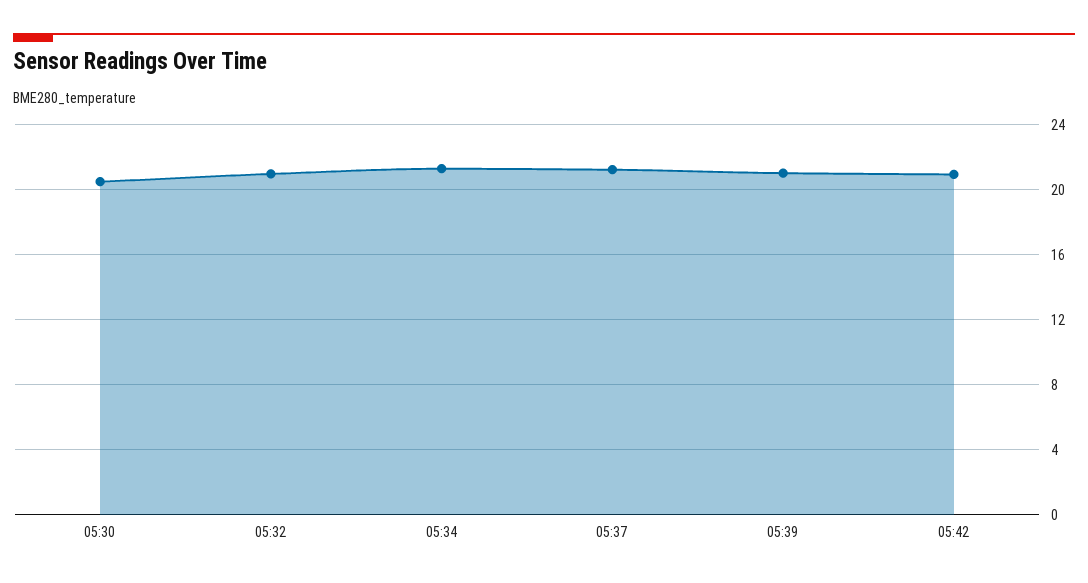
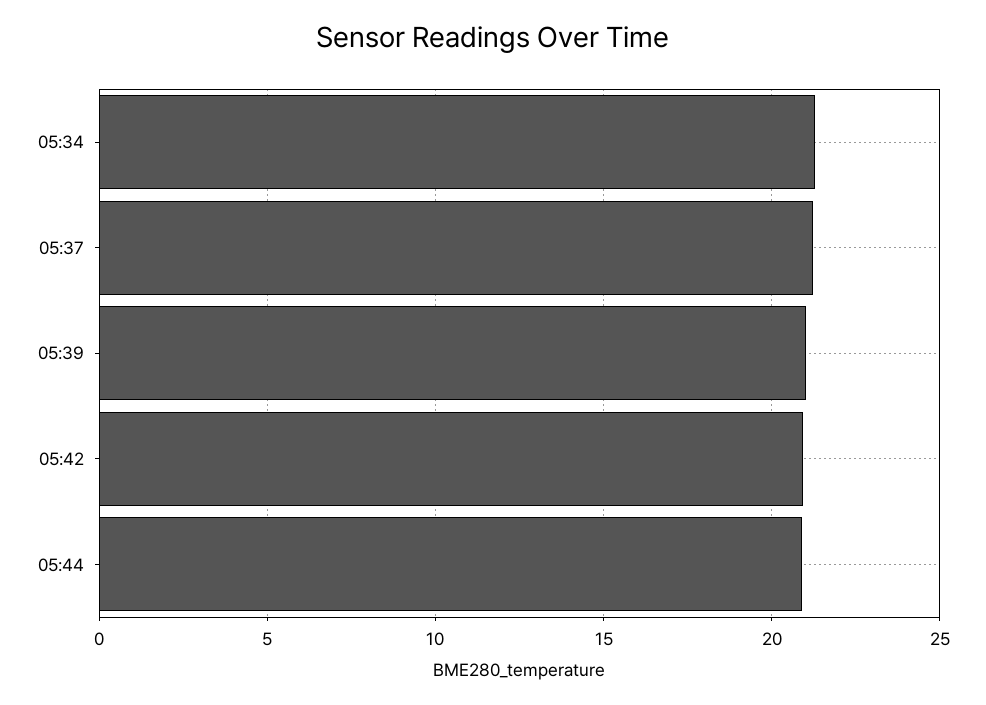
05:30: 20.5 -> none
05:32: 21 -> none
05:44: none -> 21

